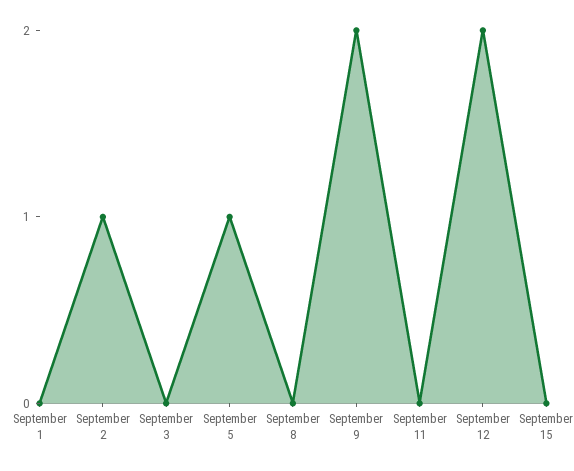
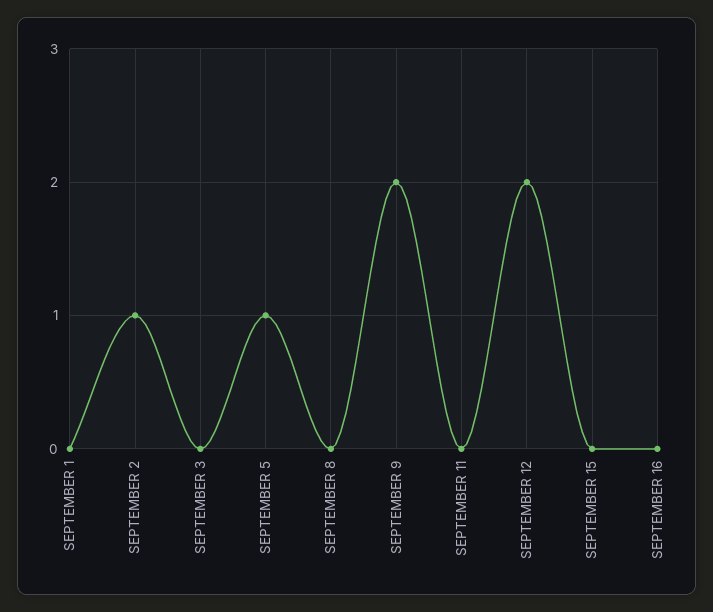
SEPTEMBER 16: none -> 0

